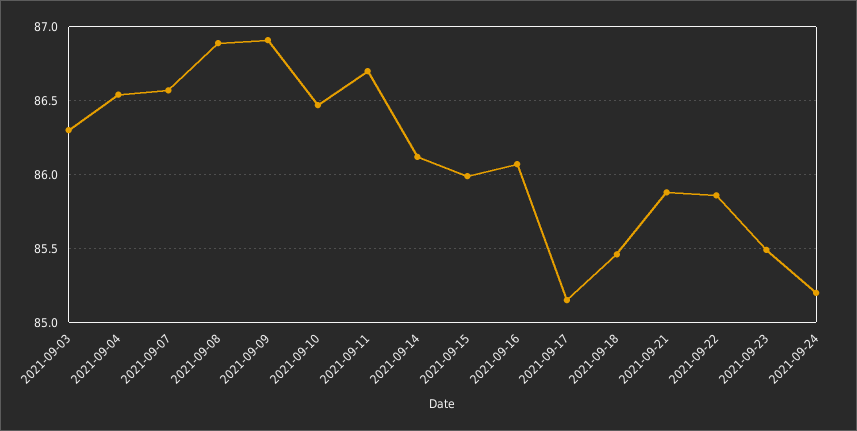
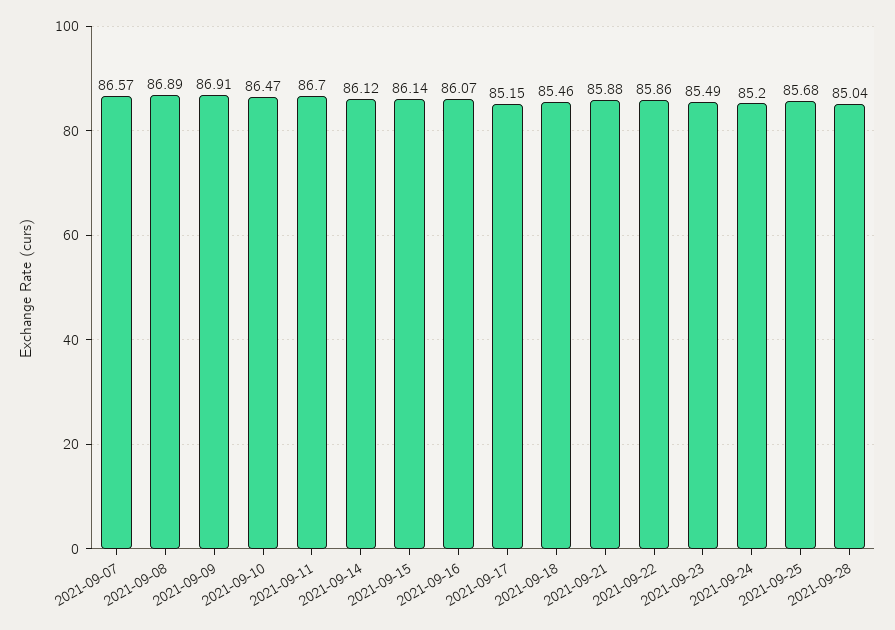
2021-09-03: 86.3 -> none
2021-09-04: 86.55 -> none
2021-09-15: 86 -> 86.14
2021-09-25: none -> 85.68
2021-09-28: none -> 85.04

